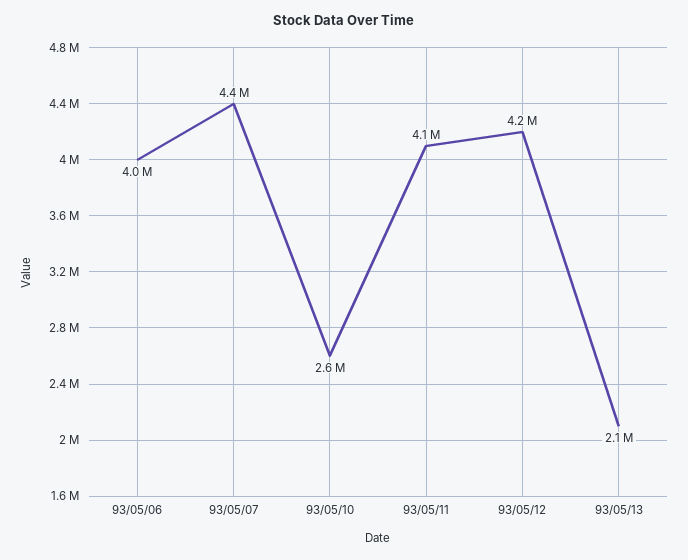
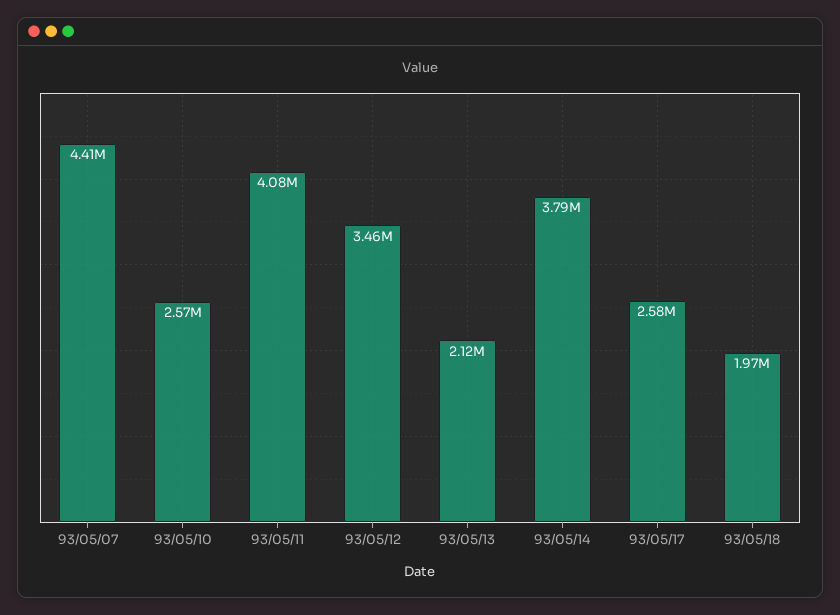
93/05/06: 4000000 -> none
93/05/12: 4200000 -> 3460000
93/05/14: none -> 3790000
93/05/17: none -> 2580000
93/05/18: none -> 1970000

